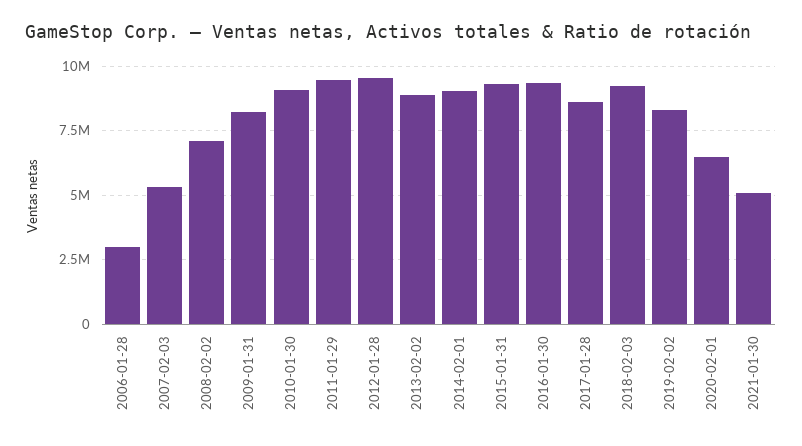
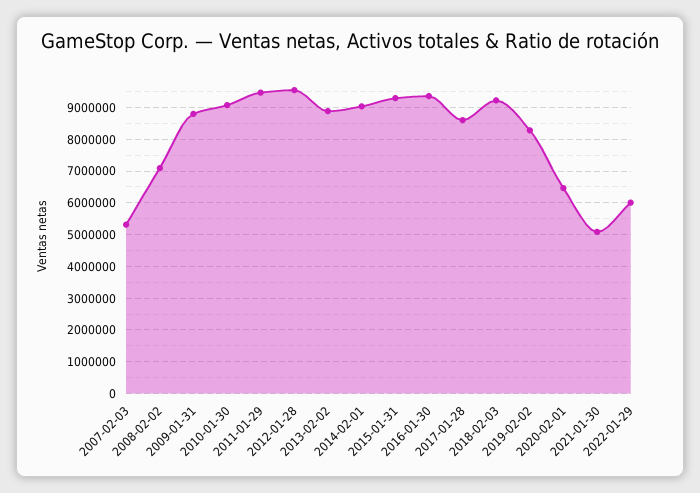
2006-01-28: 3000000 -> none
2009-01-31: 8250000 -> 8800000
2022-01-29: none -> 6000000

